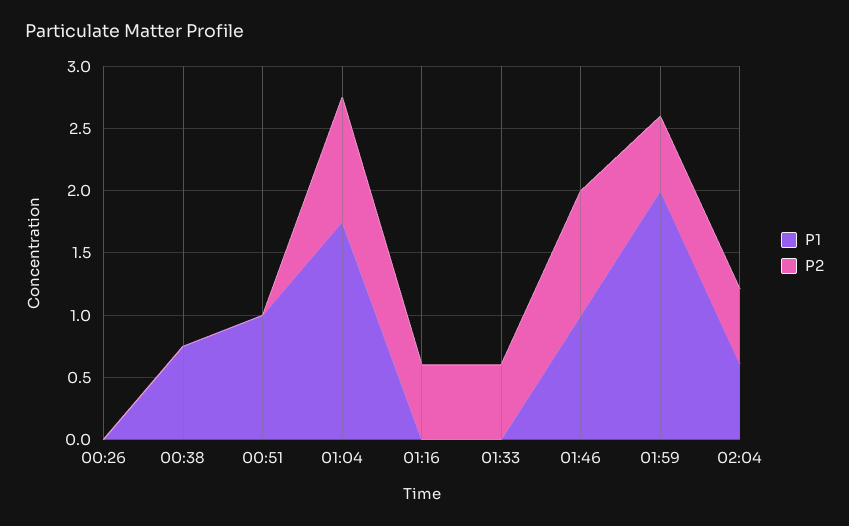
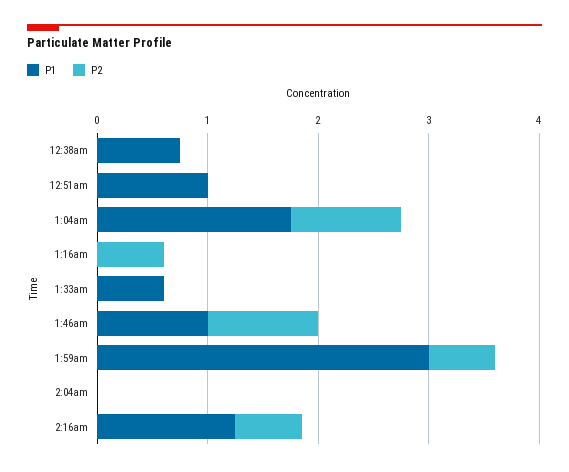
P1, 00:26: 0 -> none
P2, 00:26: 0 -> none
P1, 01:33: 0 -> 0.6
P2, 01:33: 0.6 -> 0
P1, 01:59: 2 -> 3
P1, 02:04: 0.6 -> 0
P2, 02:04: 0.6 -> 0
P1, 2:16am: none -> 1.2
P2, 2:16am: none -> 0.6

